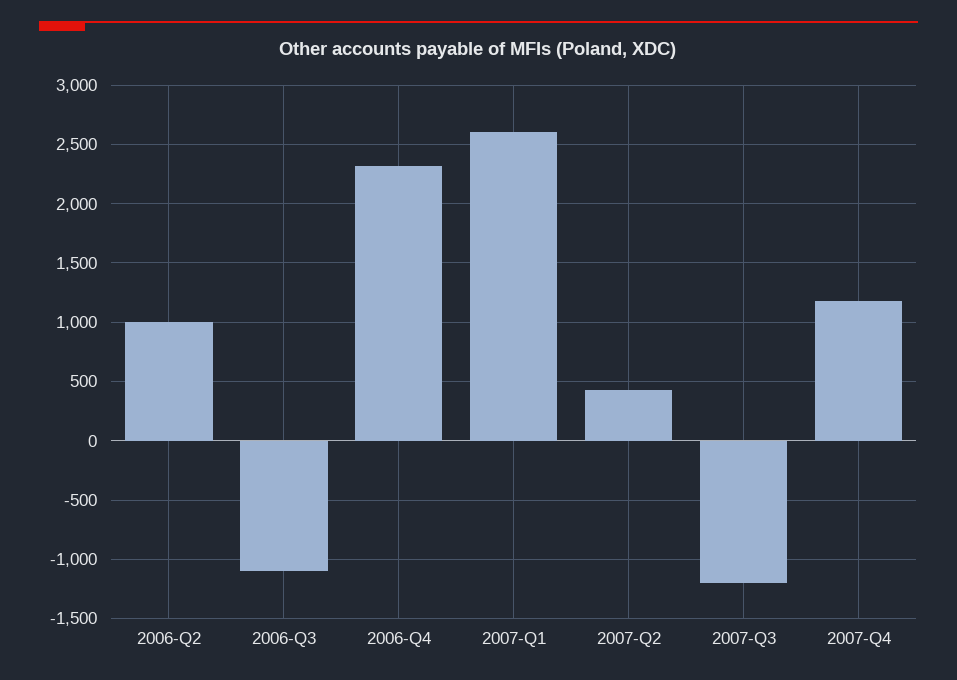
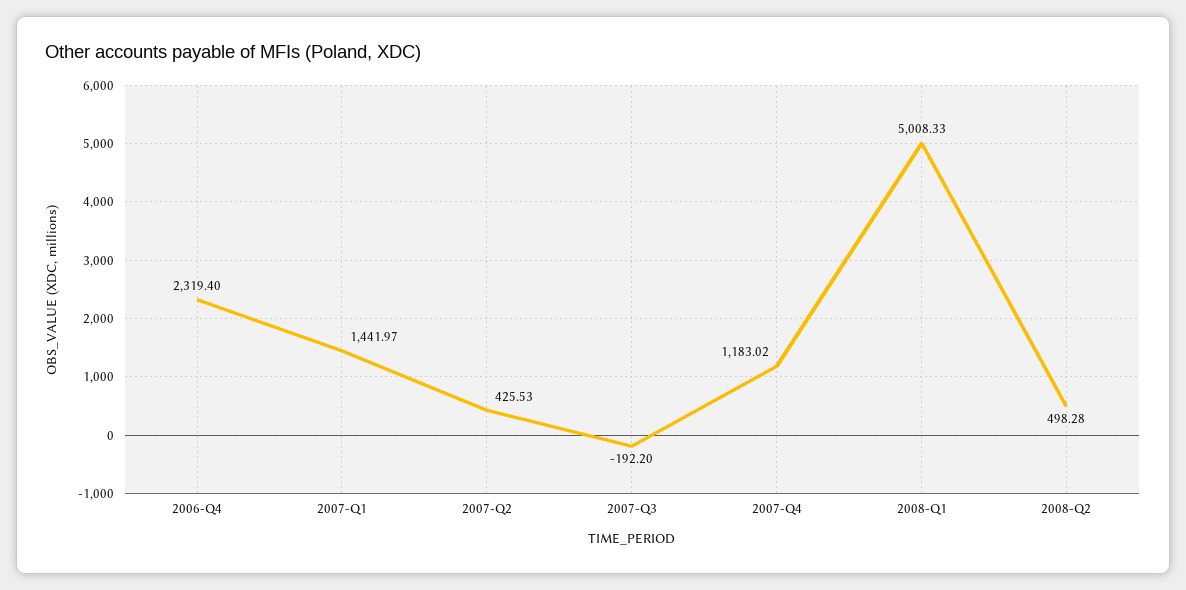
2006-Q2: 1000 -> none
2006-Q3: -1100 -> none
2007-Q1: 2600 -> 1441.97
2007-Q3: -1200 -> -192.2
2008-Q1: none -> 5008.33
2008-Q2: none -> 498.28

